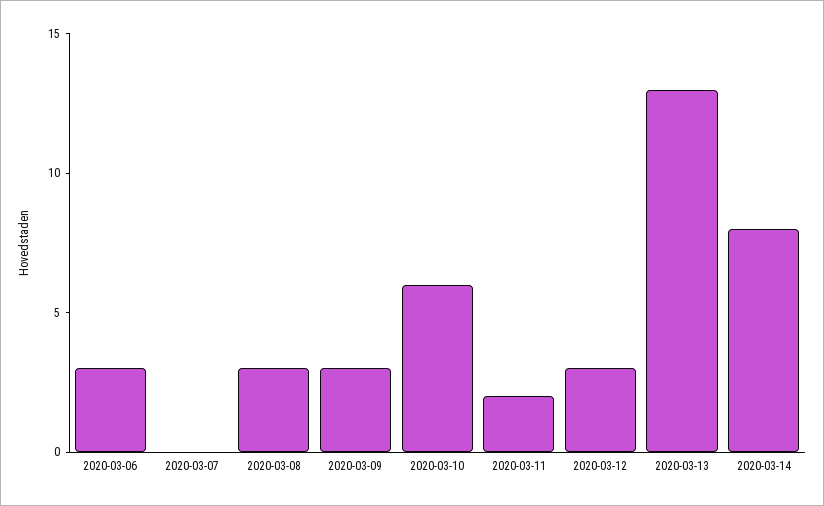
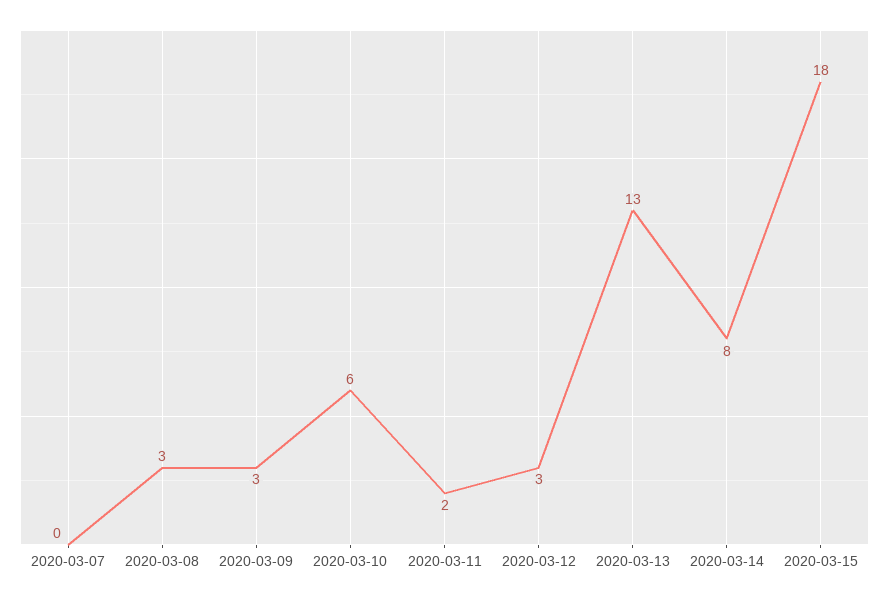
2020-03-06: 3 -> none
2020-03-15: none -> 18

